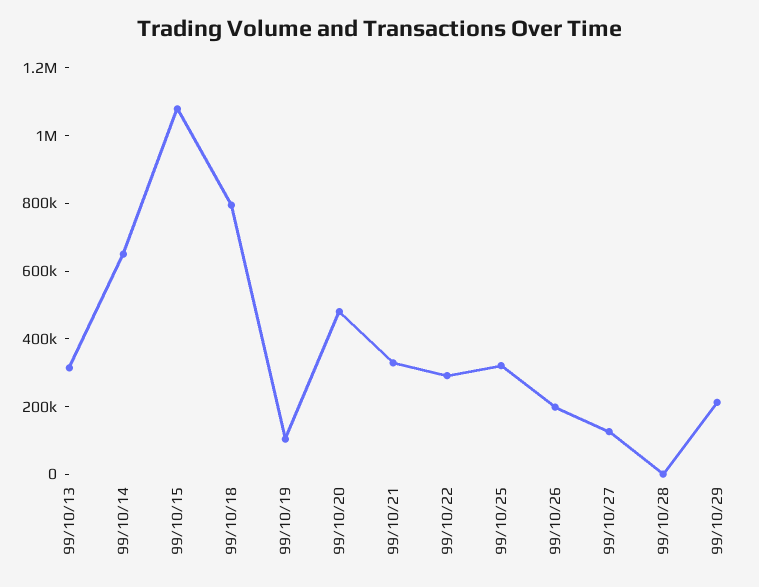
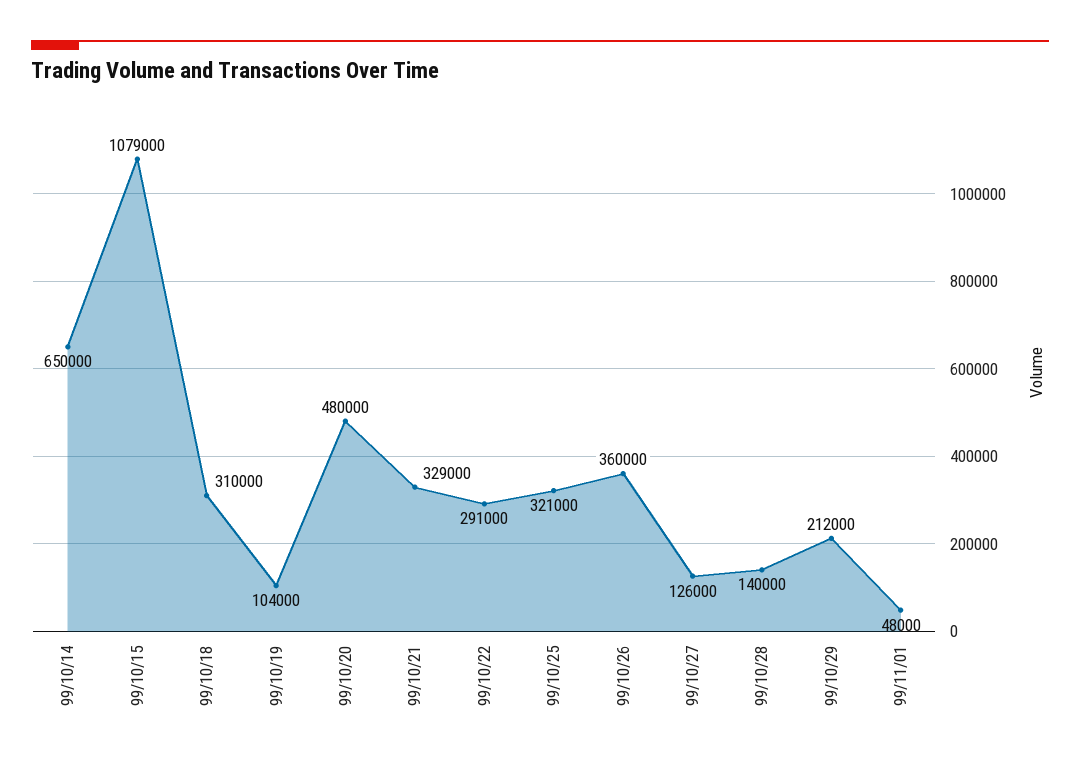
99/10/13: 300000 -> none
99/10/18: 800000 -> 310000
99/10/26: 200000 -> 360000
99/10/28: 0 -> 140000
99/11/01: none -> 48000

